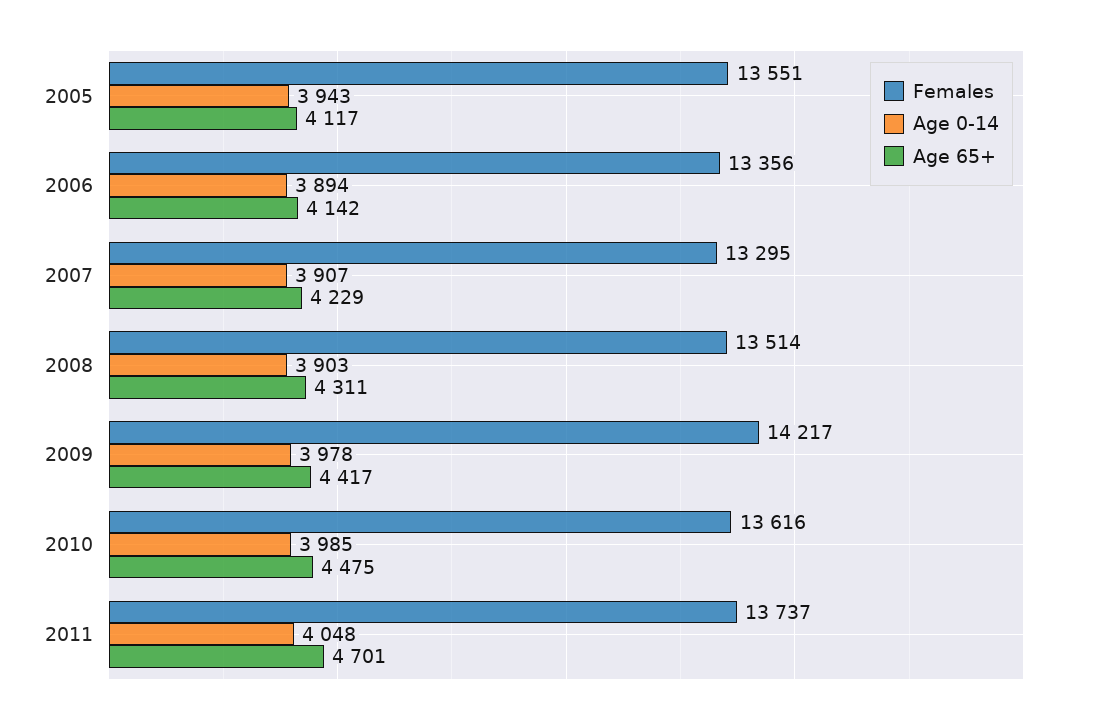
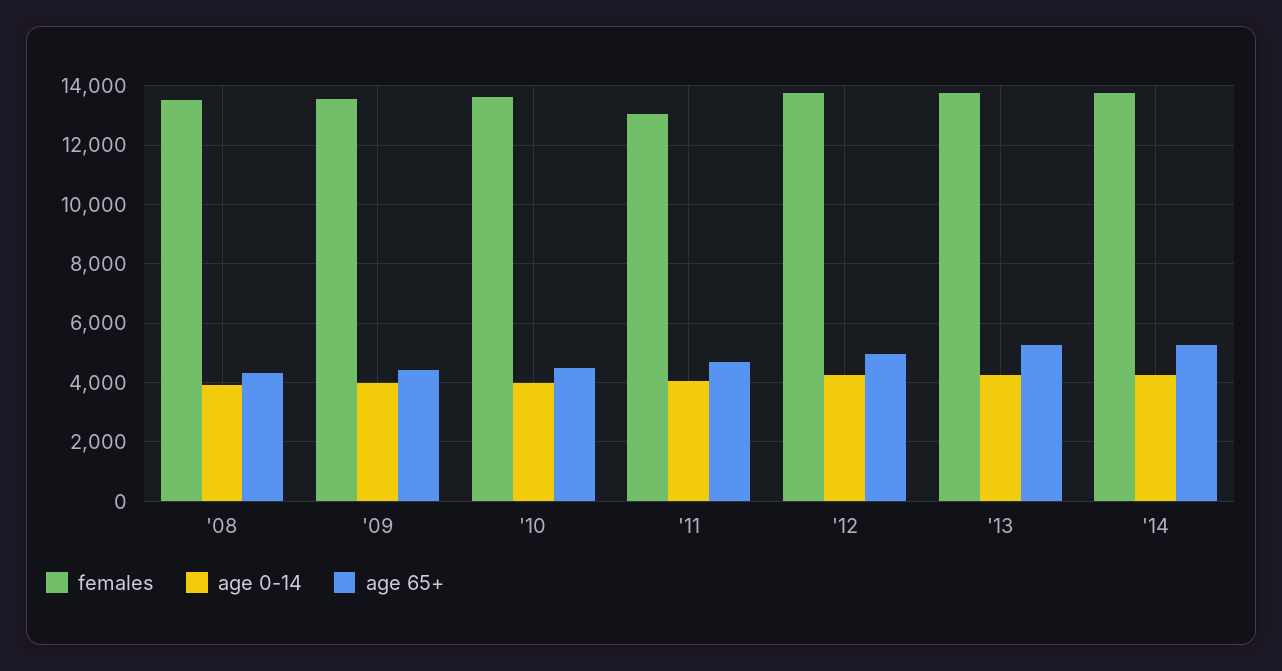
Females, 2005: 13551 -> none
Age 0-14, 2005: 3943 -> none
Age 65+, 2005: 4117 -> none
Females, 2006: 13356 -> none
Age 0-14, 2006: 3894 -> none
Age 65+, 2006: 4142 -> none
Females, 2007: 13295 -> none
Age 0-14, 2007: 3907 -> none
Age 65+, 2007: 4229 -> none
Females, 2009: 14217 -> 13500
Females, 2011: 13737 -> 13000
Females, '12: none -> 13750
Age 0-14, '12: none -> 4250
Age 65+, '12: none -> 5000
Females, '13: none -> 13750
Age 0-14, '13: none -> 4250
Age 65+, '13: none -> 5250
Females, '14: none -> 13750
Age 0-14, '14: none -> 4250
Age 65+, '14: none -> 5250

